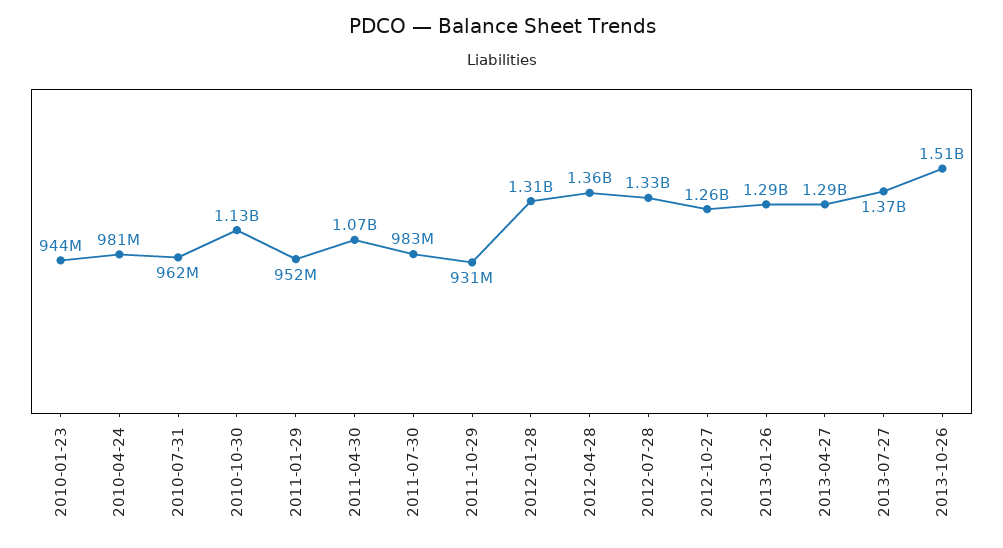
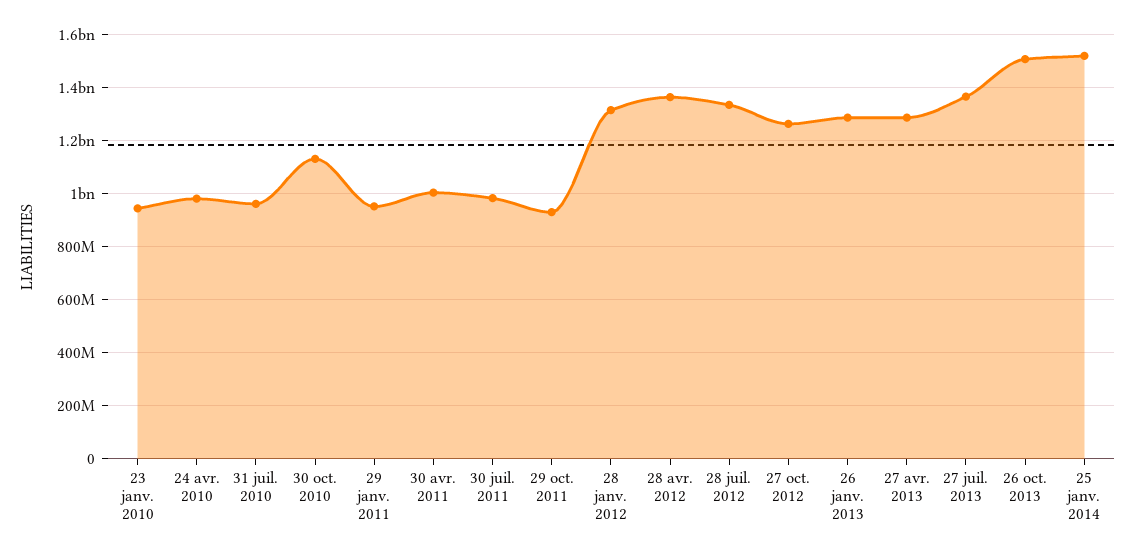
2011-04-30: 1070000000 -> 1000000000
25 janv. 2014: none -> 1525000000

